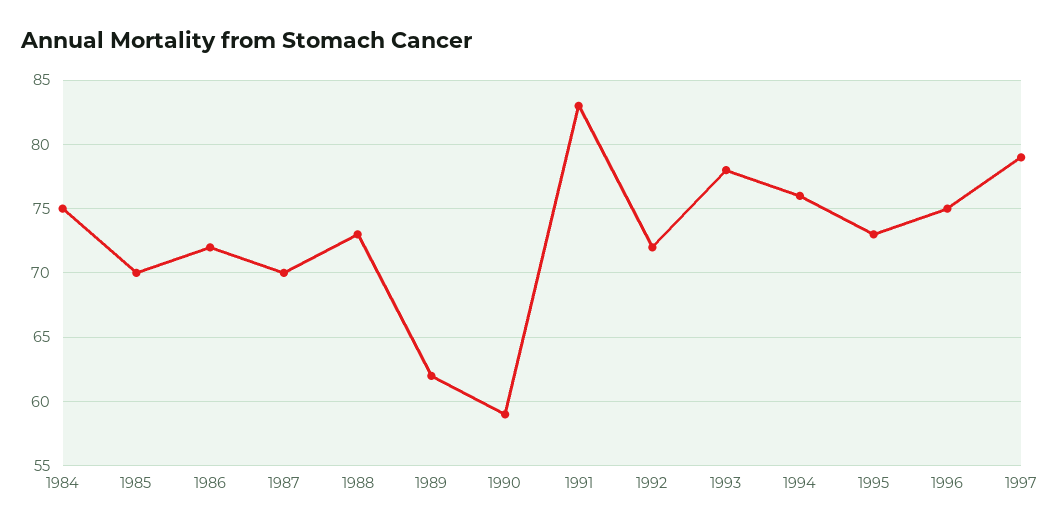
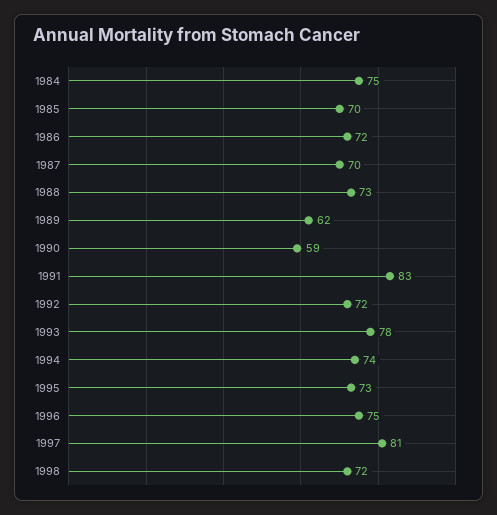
1994: 76 -> 74
1997: 79 -> 81
1998: none -> 72

